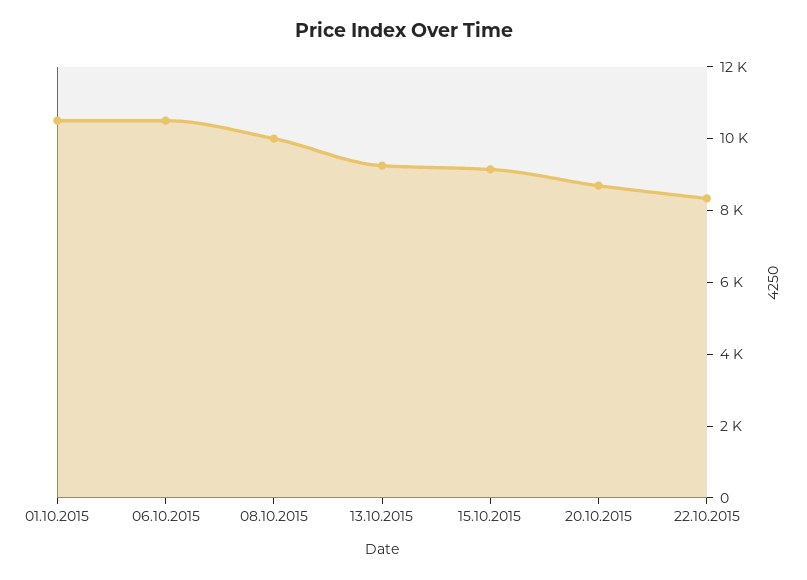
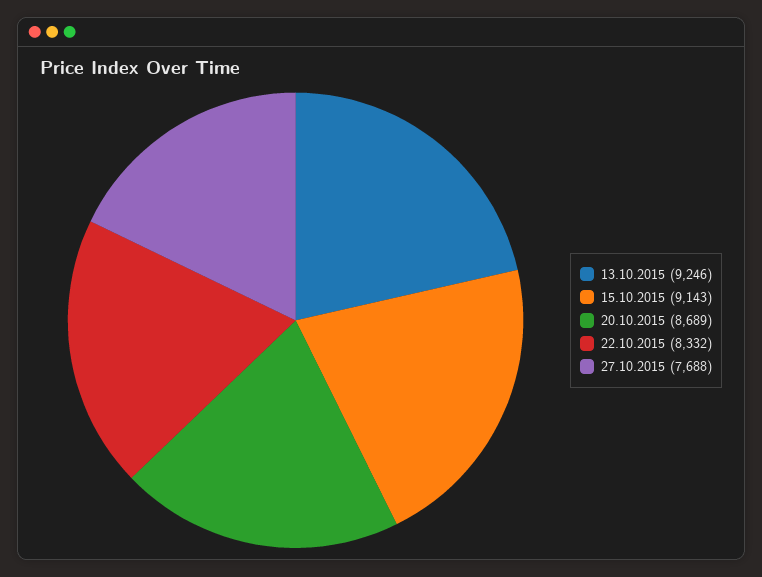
01.10.2015: 10500 -> none
06.10.2015: 10500 -> none
08.10.2015: 10000 -> none
27.10.2015: none -> 7688

